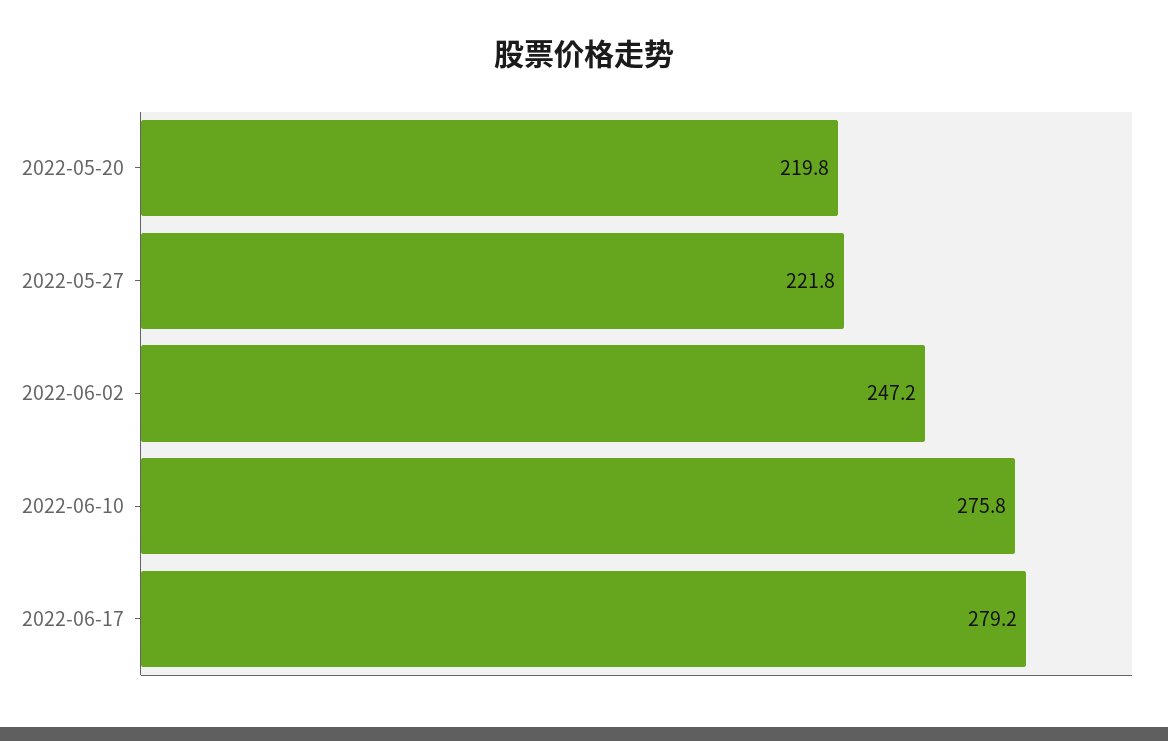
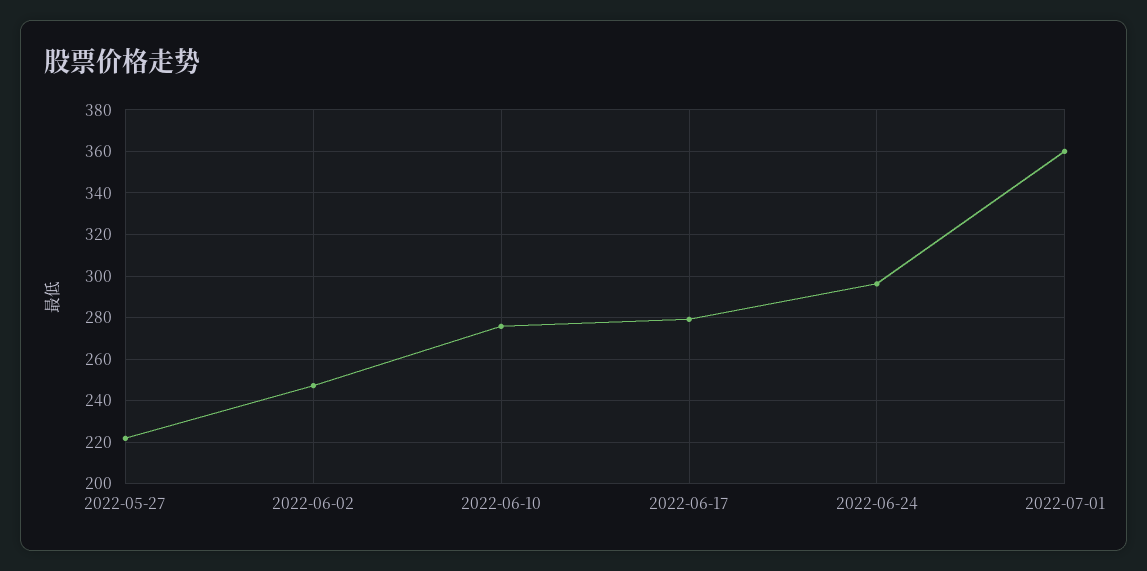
2022-05-20: 219.8 -> none
2022-06-24: none -> 295
2022-07-01: none -> 360

